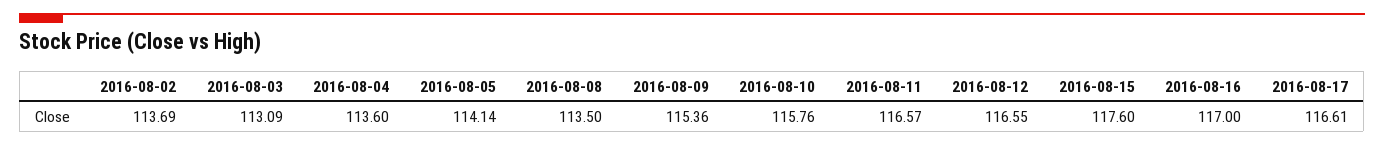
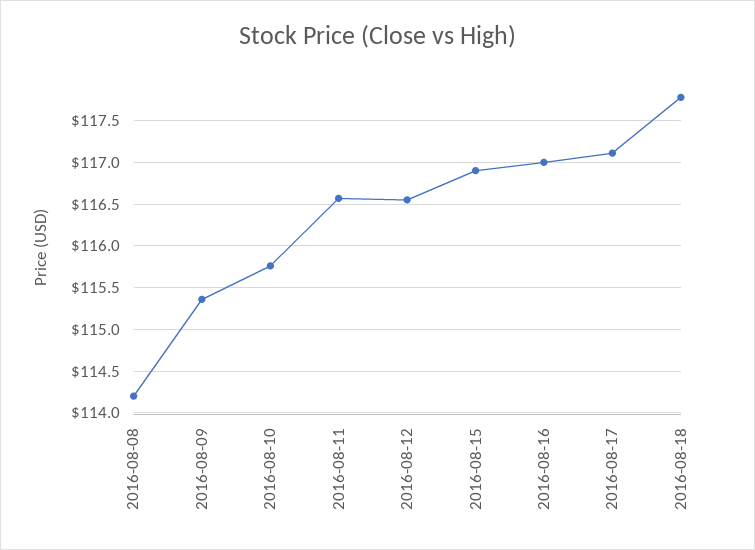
2016-08-02: 113.69 -> none
2016-08-03: 113.09 -> none
2016-08-04: 113.6 -> none
2016-08-05: 114.14 -> none
2016-08-08: 113.5 -> 114.2
2016-08-15: 117.6 -> 116.9
2016-08-17: 116.61 -> 117.1
2016-08-18: none -> 117.8

